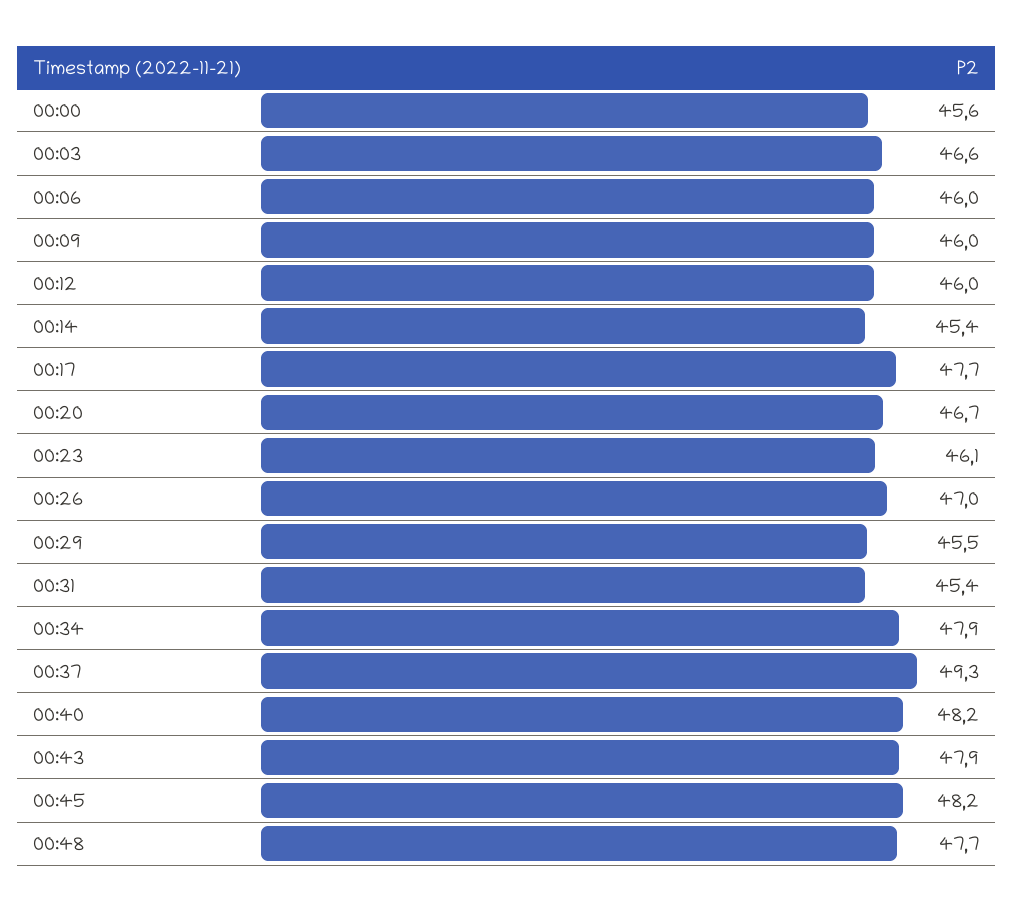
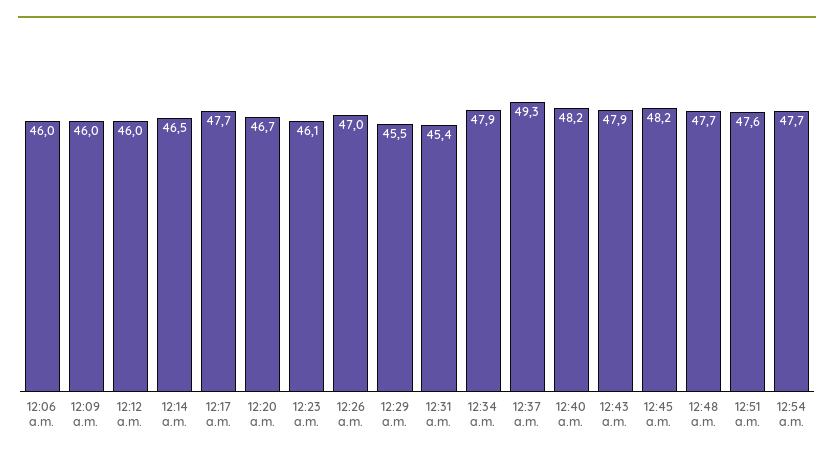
00:00: 45.6 -> none
00:03: 46.6 -> none
00:14: 45.4 -> 46.5
12:51 a.m.: none -> 47.6
12:54 a.m.: none -> 47.7

